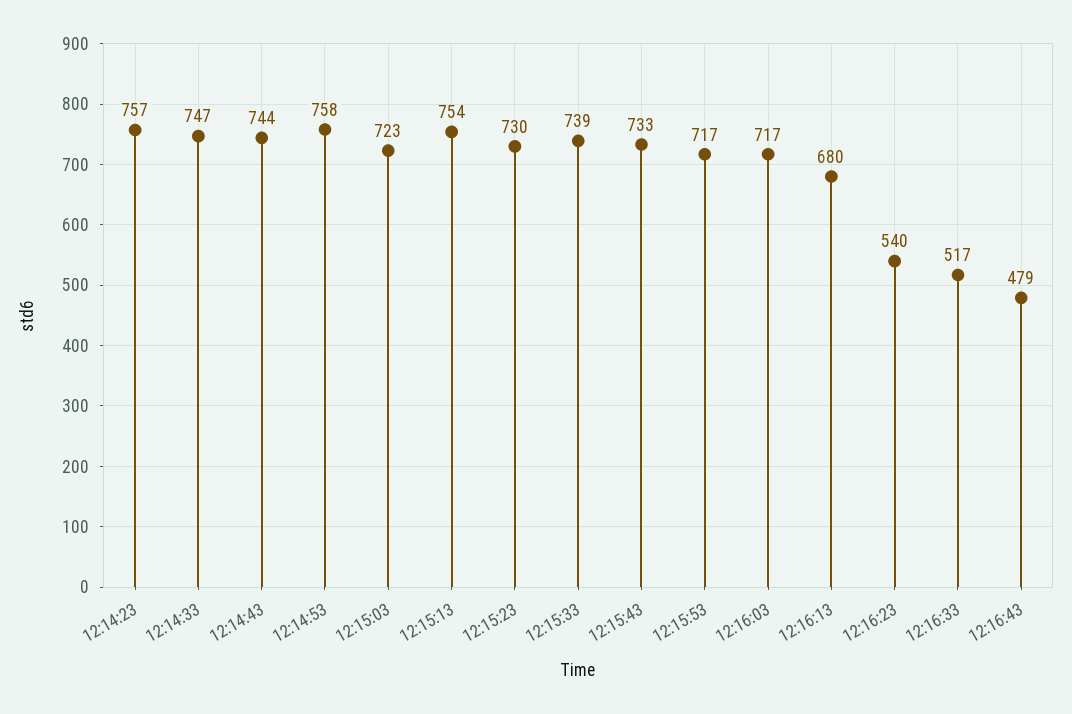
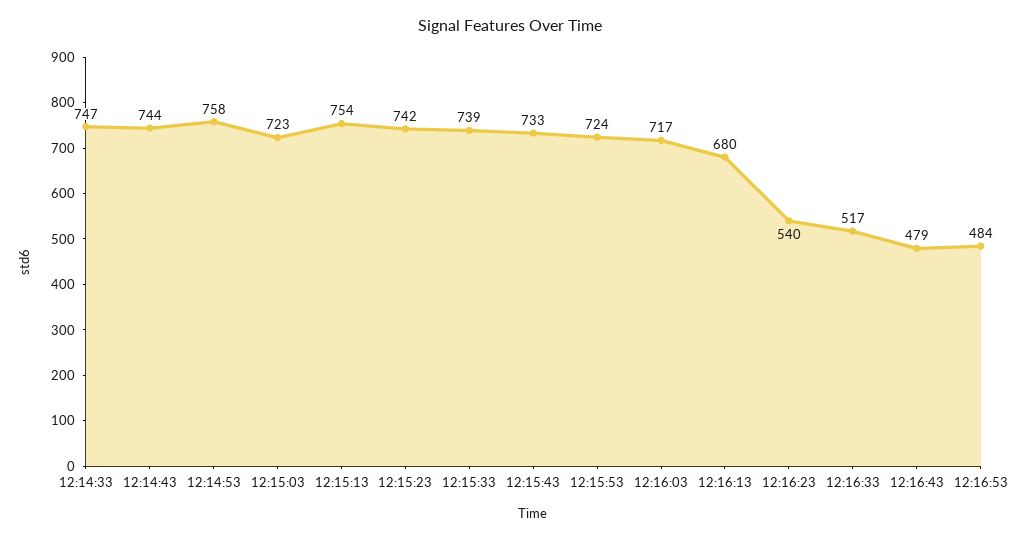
12:14:23: 757 -> none
12:15:23: 730 -> 742
12:15:53: 717 -> 724
12:16:53: none -> 484

